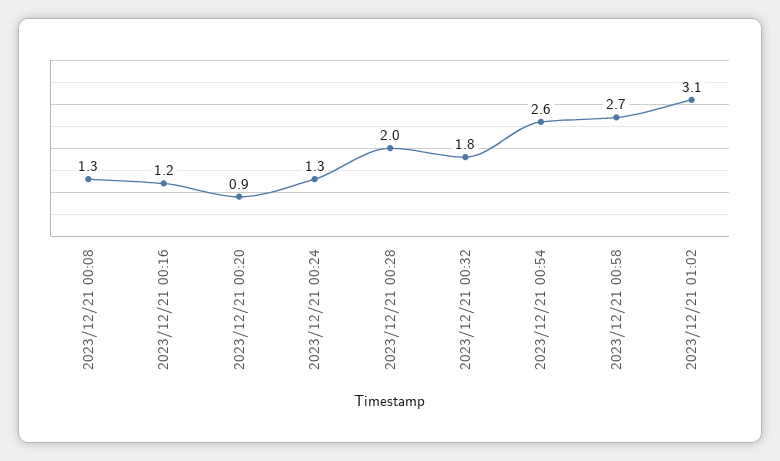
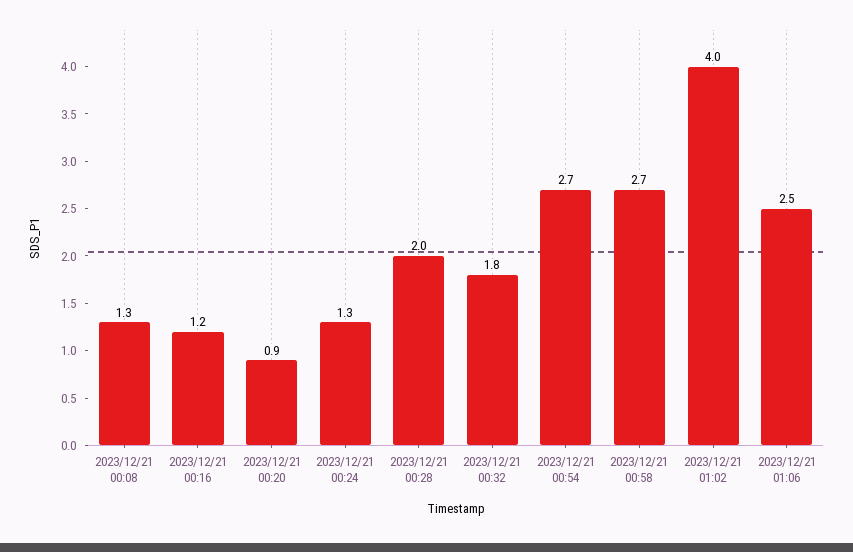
2023/12/21 00:54: 2.6 -> 2.7
2023/12/21 01:02: 3.1 -> 4
2023/12/21 01:06: none -> 2.5

